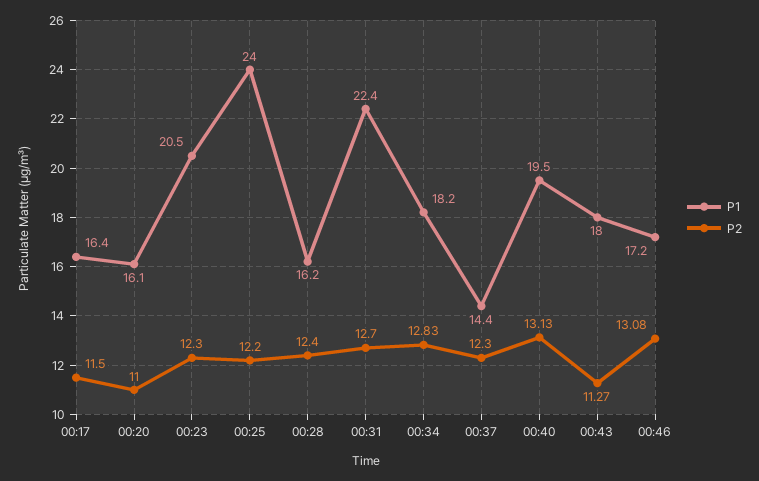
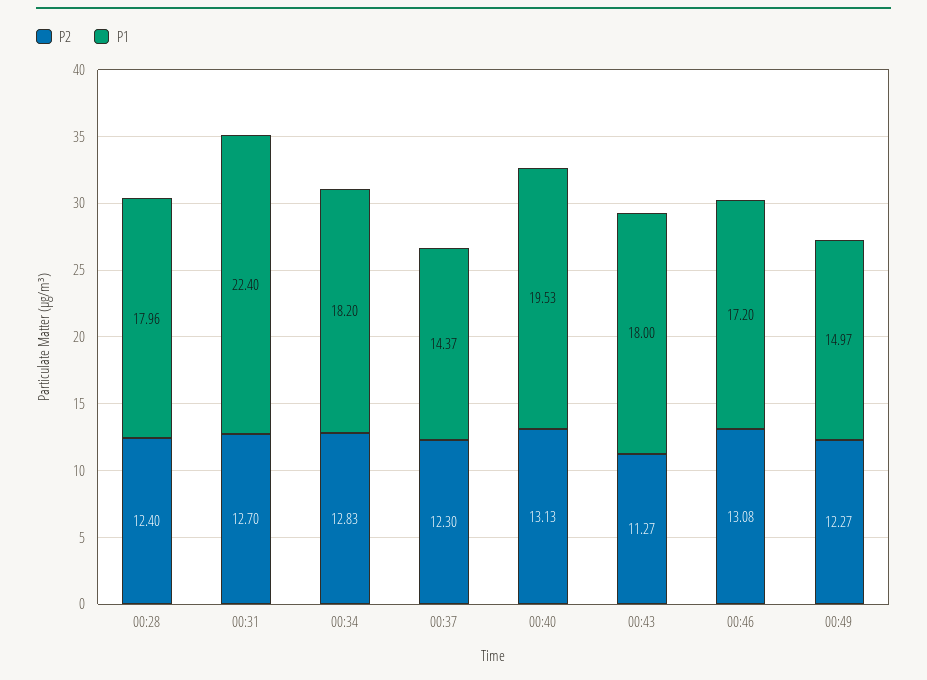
P1, 00:17: 16.4 -> none
P2, 00:17: 11.5 -> none
P1, 00:20: 16.1 -> none
P2, 00:20: 11 -> none
P1, 00:23: 20.5 -> none
P2, 00:23: 12.3 -> none
P1, 00:25: 24 -> none
P2, 00:25: 12.2 -> none
P1, 00:28: 16.2 -> 17.96
P2, 00:49: none -> 12.27
P1, 00:49: none -> 14.97

